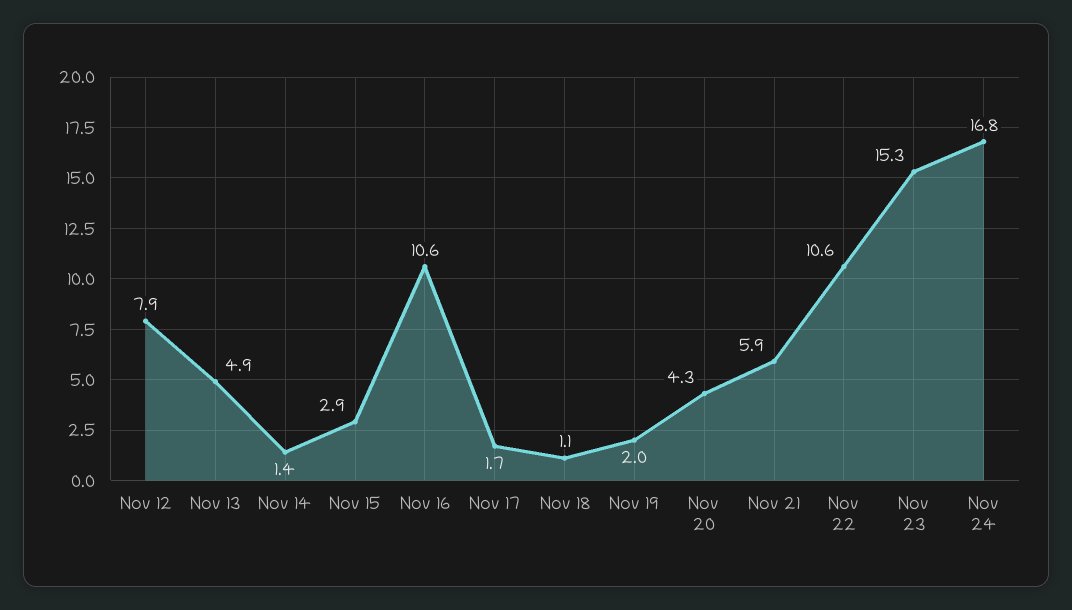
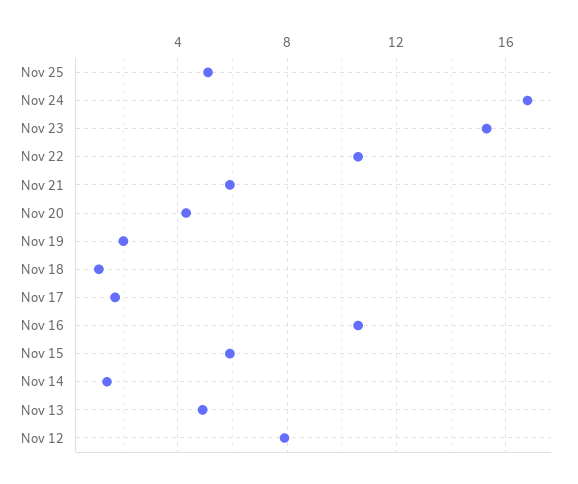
Nov 15: 2.9 -> 6
Nov 25: none -> 5

